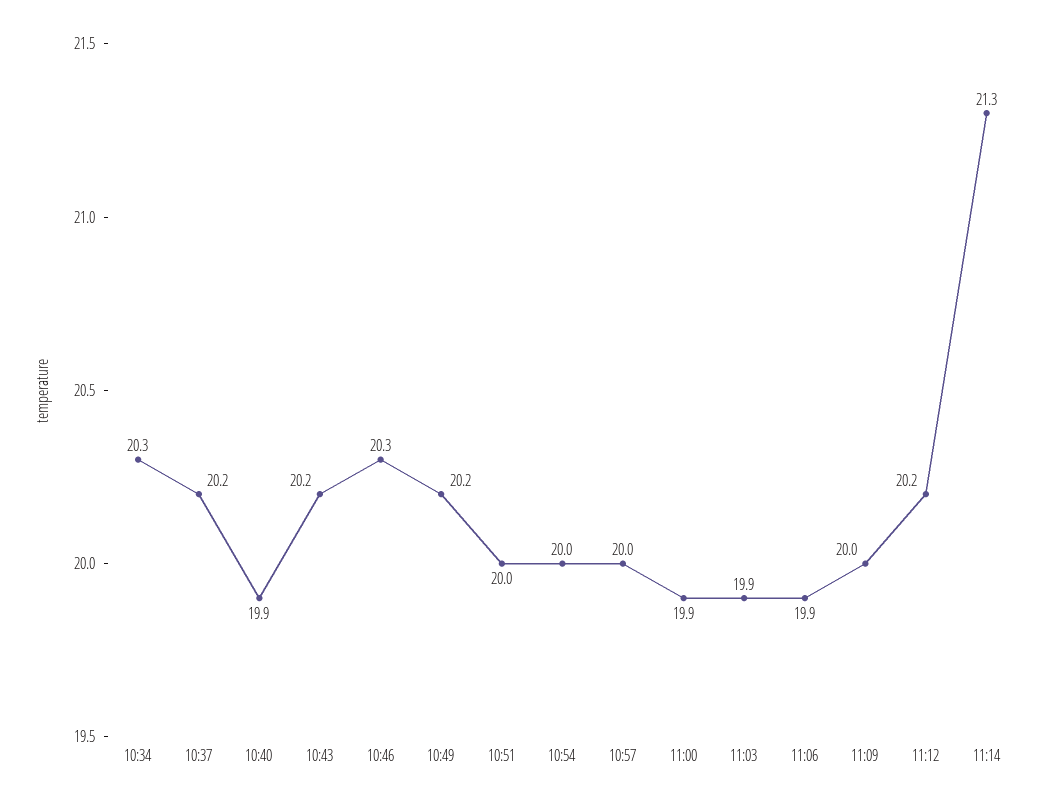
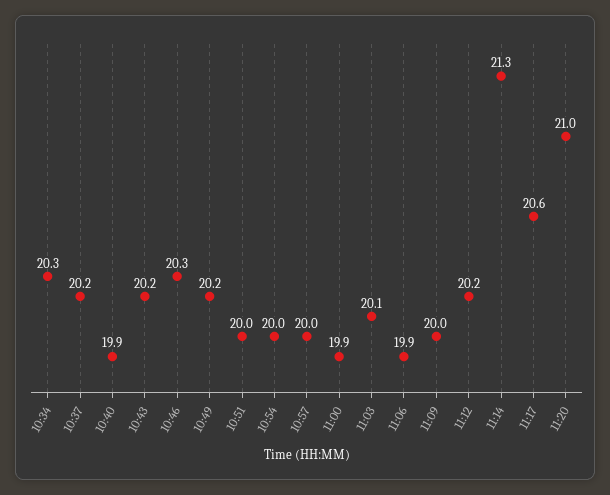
11:03: 19.9 -> 20.1
11:17: none -> 20.6
11:20: none -> 21

